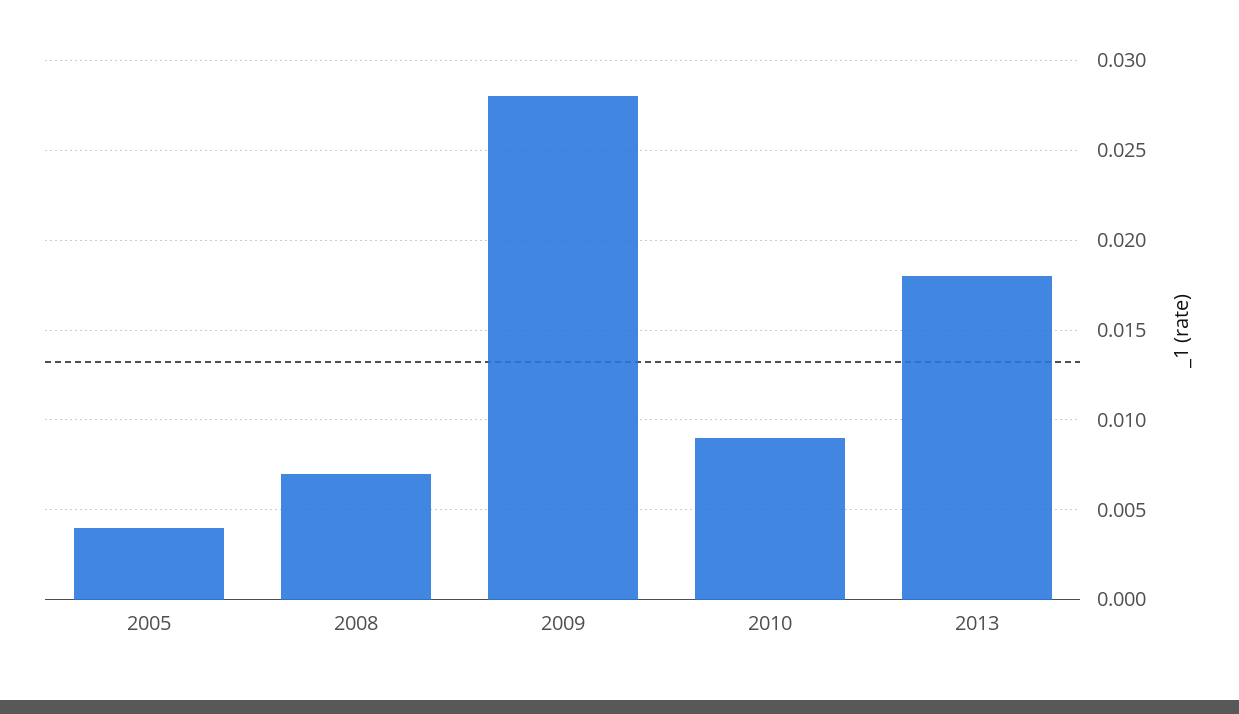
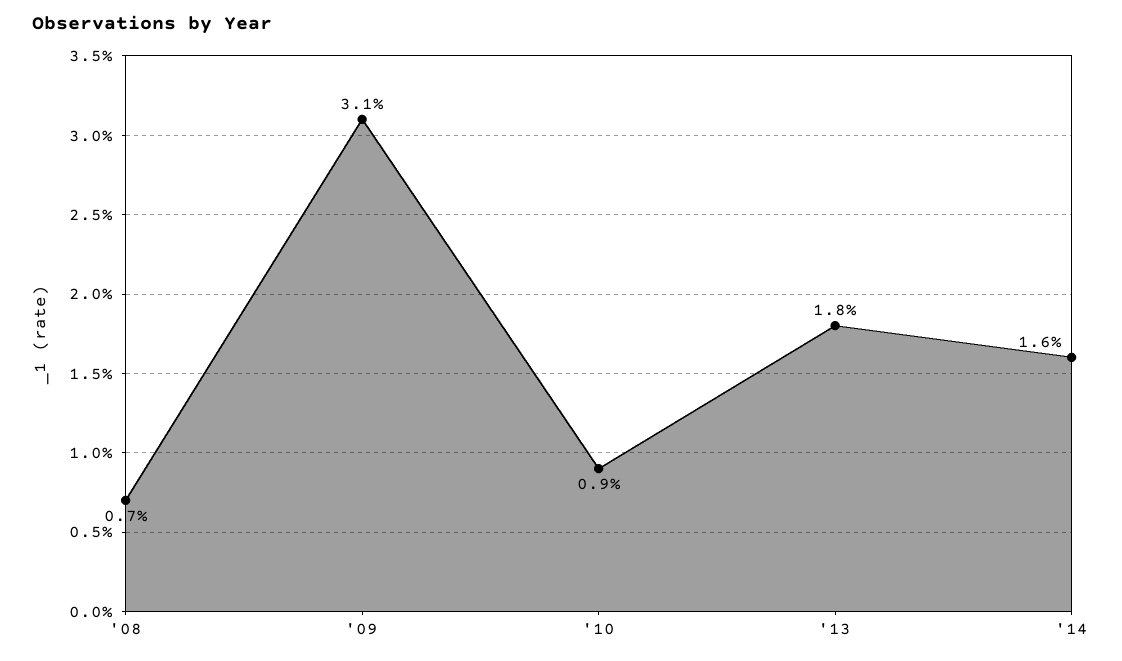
2005: 0.004 -> none
2009: 0.028 -> 0.031
'14: none -> 0.016

